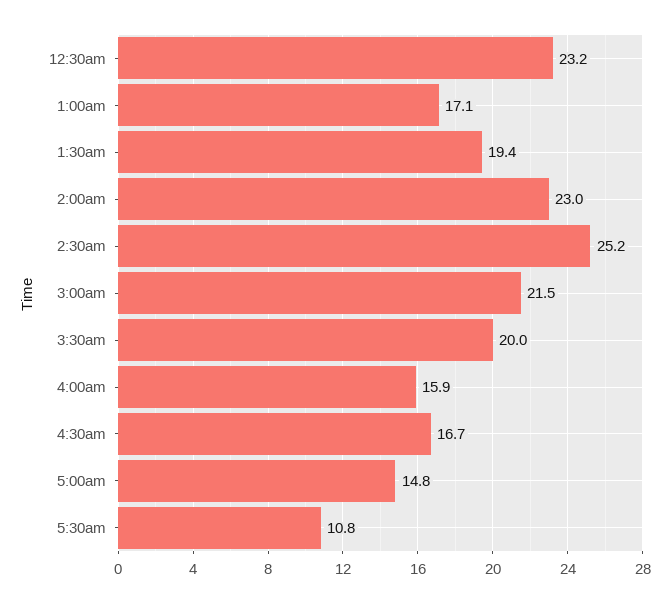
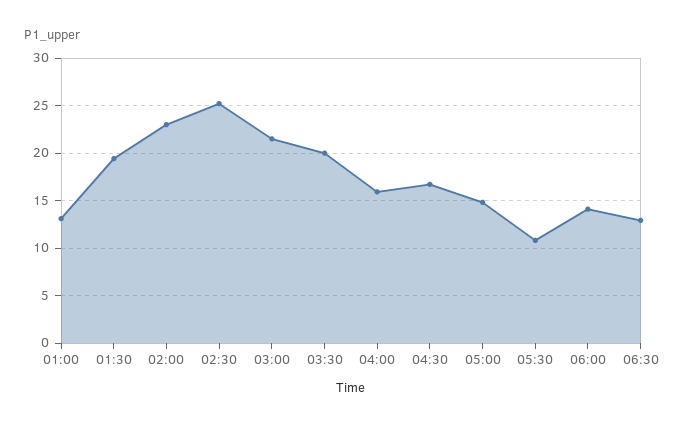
12:30am: 23.2 -> none
1:00am: 17.1 -> 13
06:00: none -> 14
06:30: none -> 13

